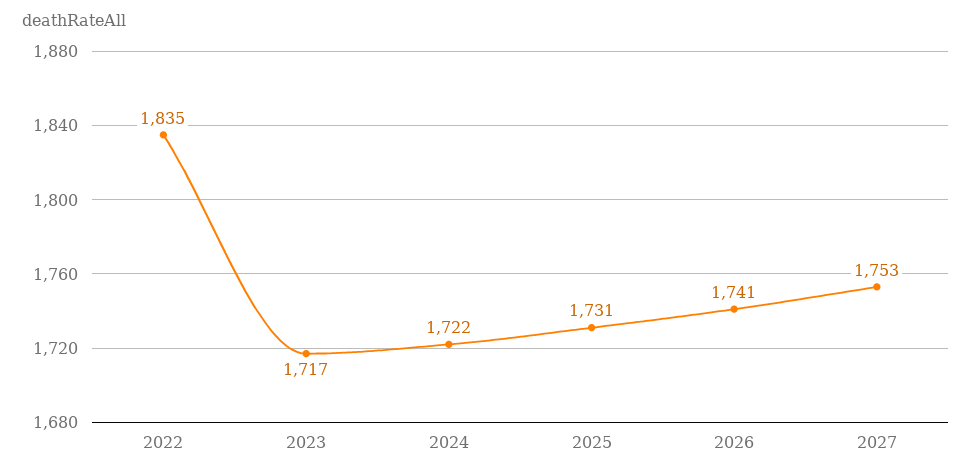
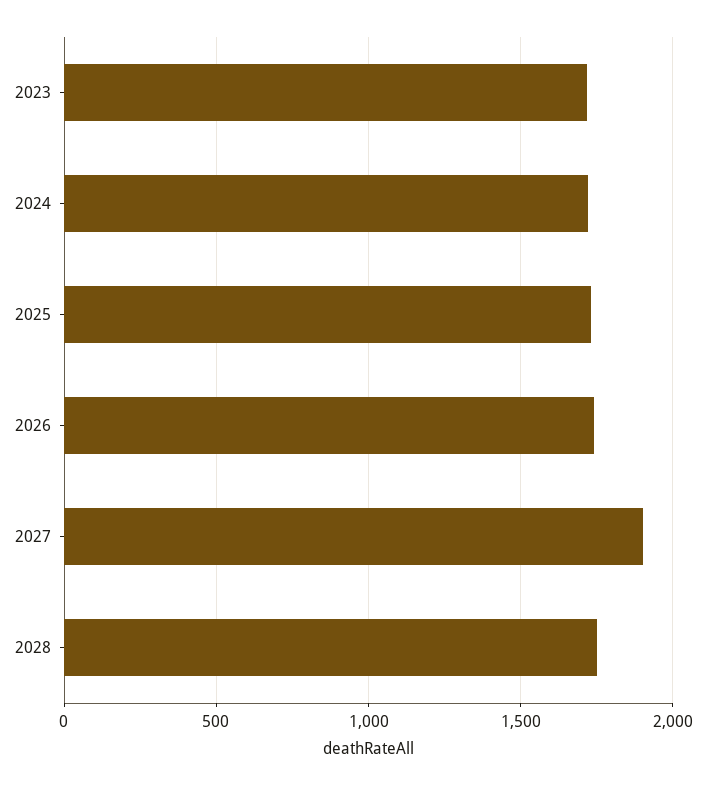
2022: 1835 -> none
2027: 1753 -> 1900
2028: none -> 1750

